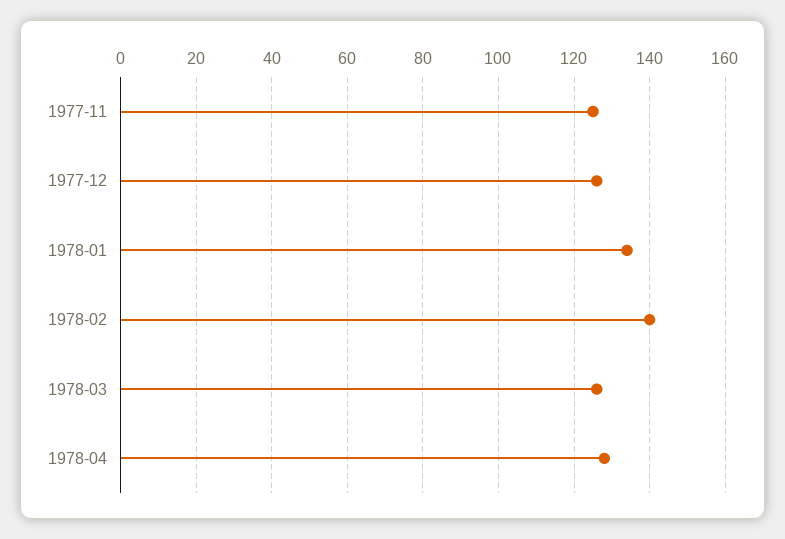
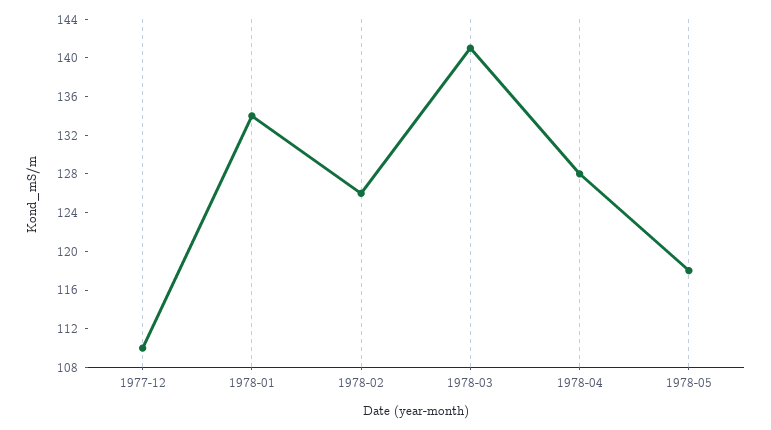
1977-11: 125 -> none
1977-12: 125 -> 110
1978-02: 140 -> 126
1978-03: 125 -> 141
1978-05: none -> 118

